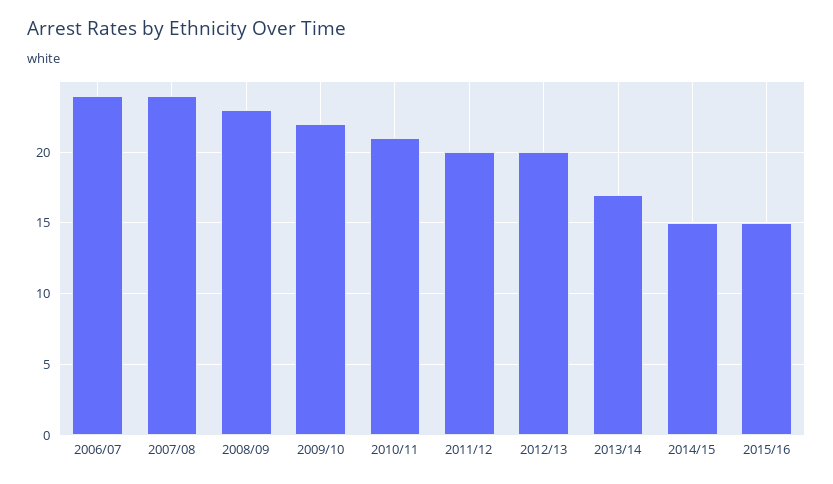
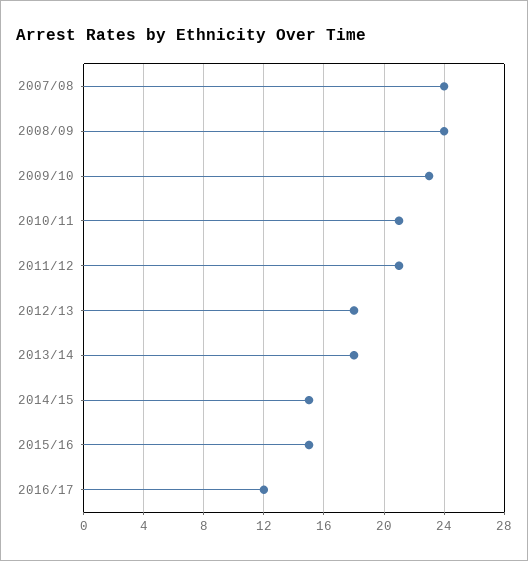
2006/07: 24 -> none
2008/09: 23 -> 24
2009/10: 22 -> 23
2011/12: 20 -> 21
2012/13: 20 -> 18
2013/14: 17 -> 18
2016/17: none -> 12

